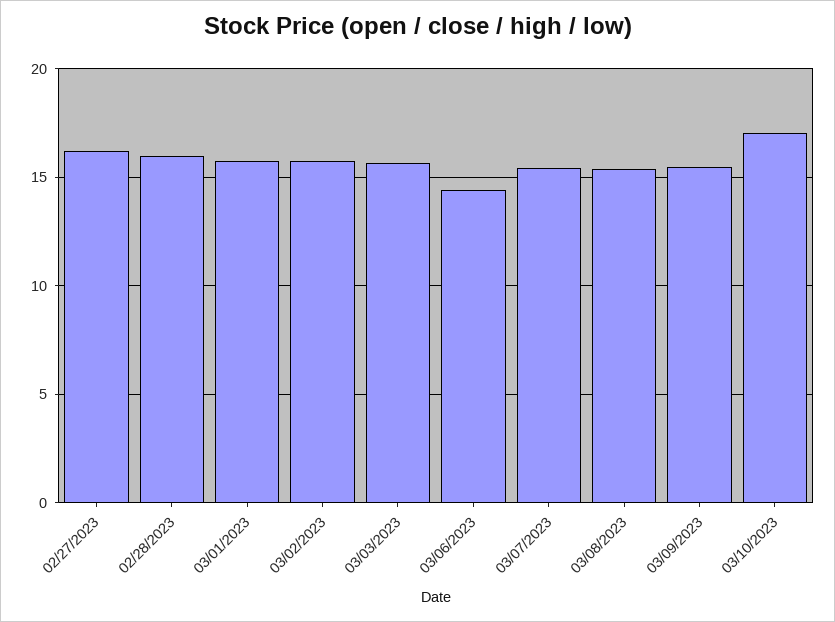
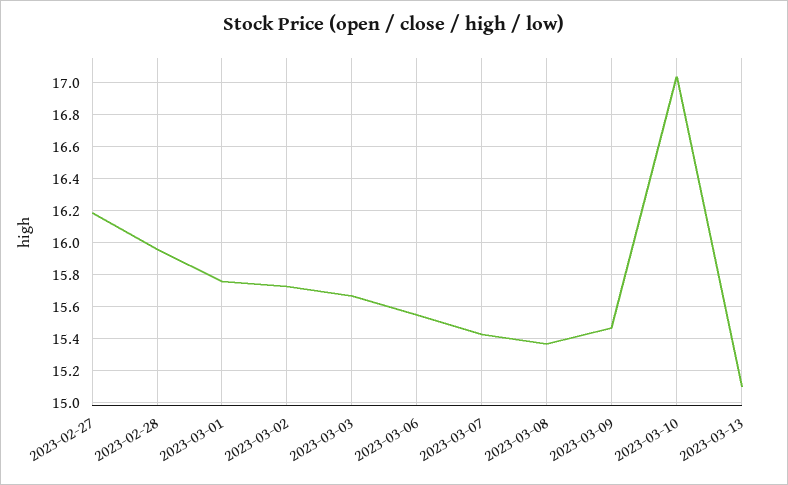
03/06/2023: 14.5 -> 15.55
2023-03-13: none -> 15.1

